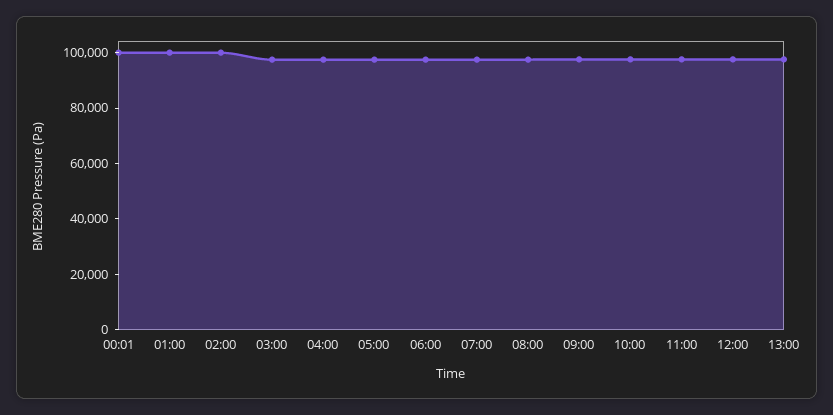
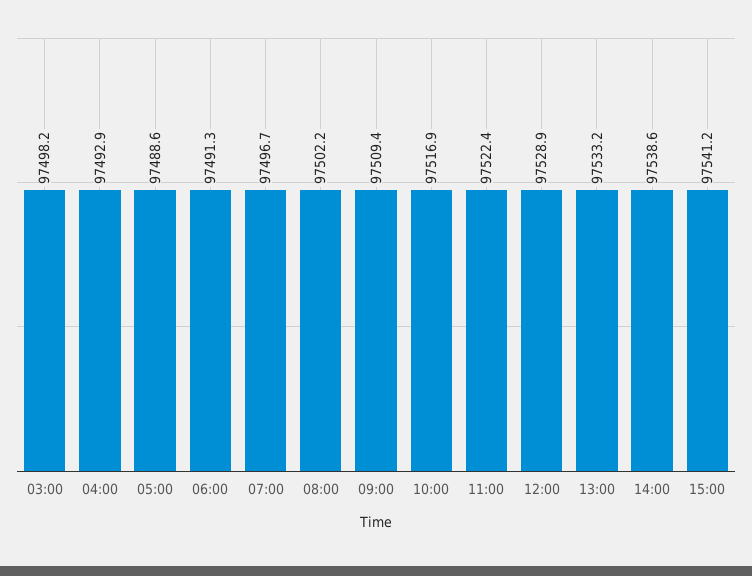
00:01: 100000 -> none
01:00: 100000 -> none
02:00: 100000 -> none
14:00: none -> 97538.6
15:00: none -> 97541.2

